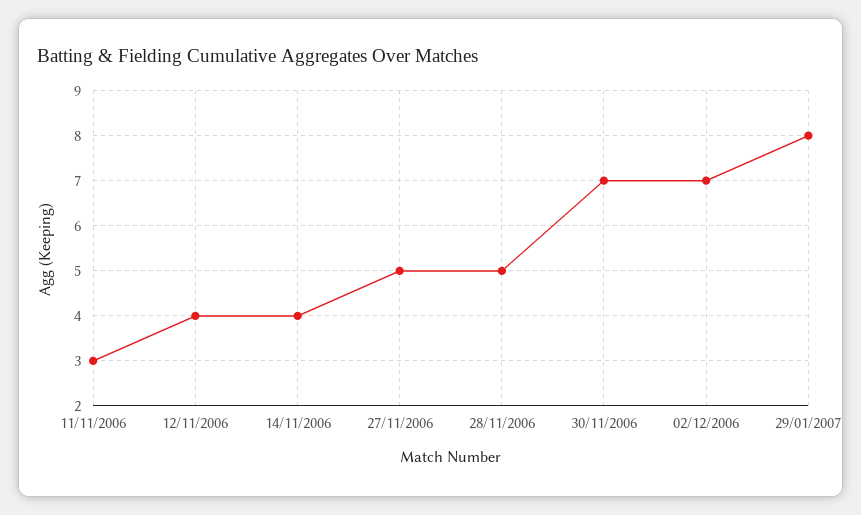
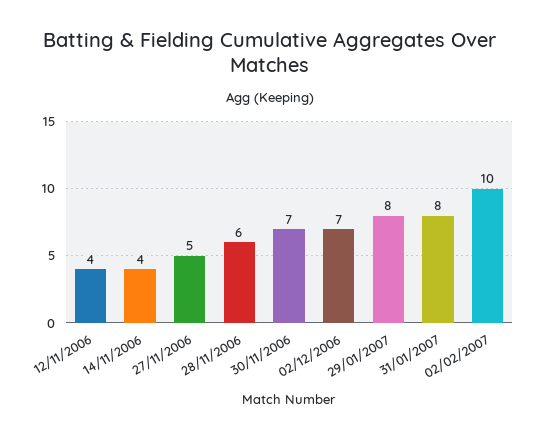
11/11/2006: 3 -> none
28/11/2006: 5 -> 6
31/01/2007: none -> 8
02/02/2007: none -> 10

